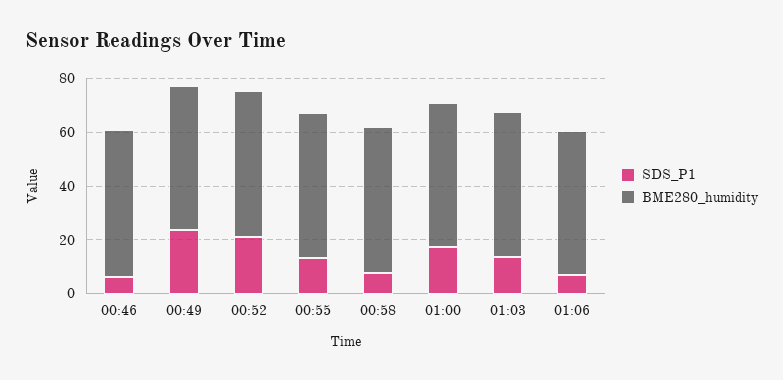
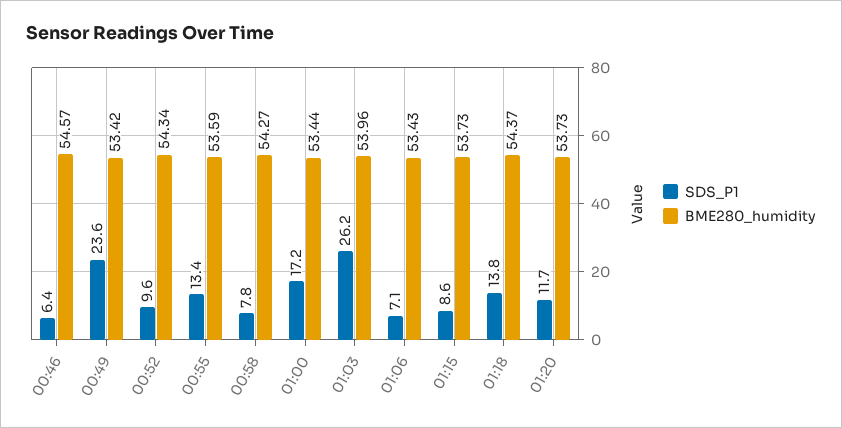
SDS_P1, 00:52: 20 -> 9.6
SDS_P1, 01:03: 15 -> 26.2
SDS_P1, 01:15: none -> 8.6
BME280_humidity, 01:15: none -> 53.73
SDS_P1, 01:18: none -> 13.8
BME280_humidity, 01:18: none -> 54.37
SDS_P1, 01:20: none -> 11.7
BME280_humidity, 01:20: none -> 53.73

